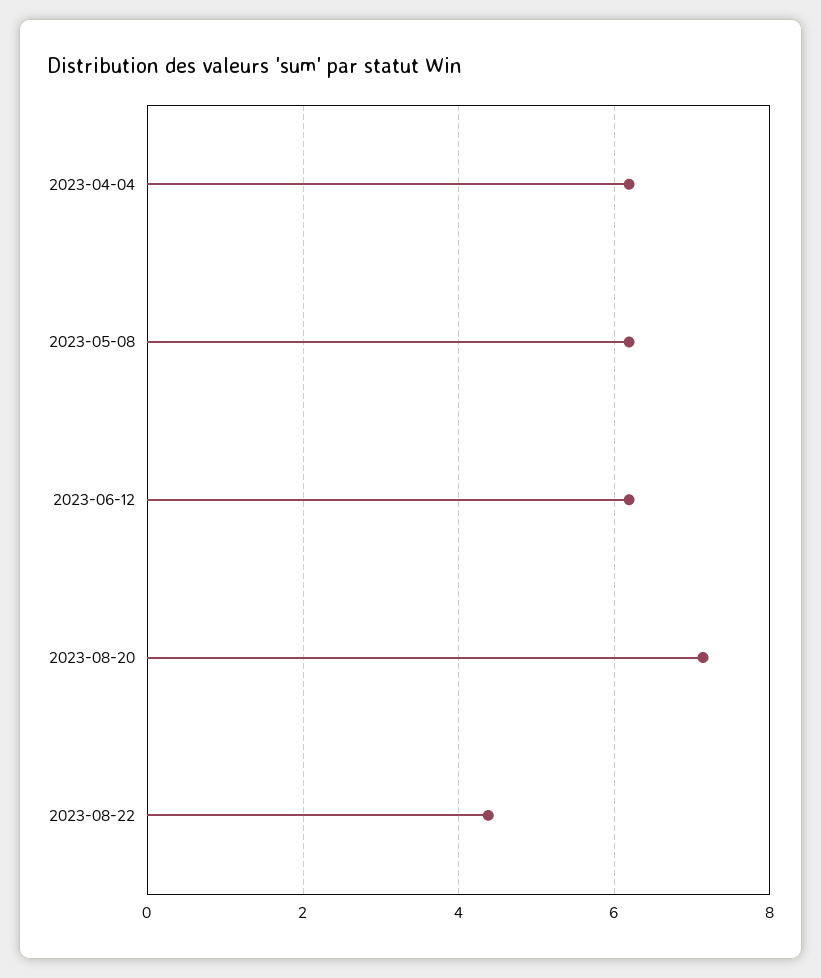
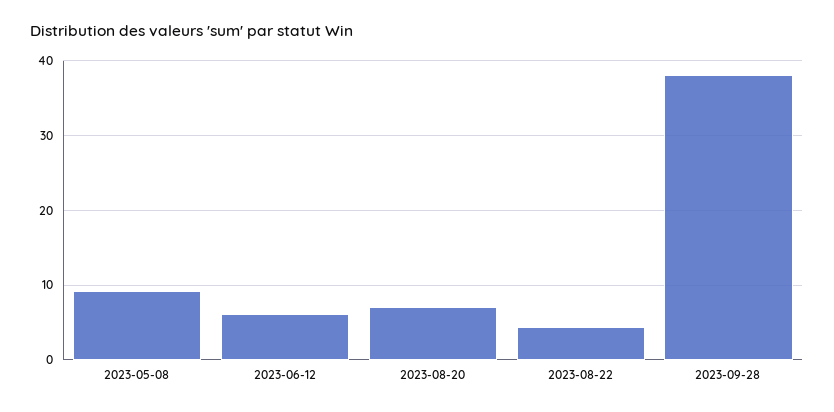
2023-04-04: 6.2 -> none
2023-05-08: 6.2 -> 9
2023-09-28: none -> 38

